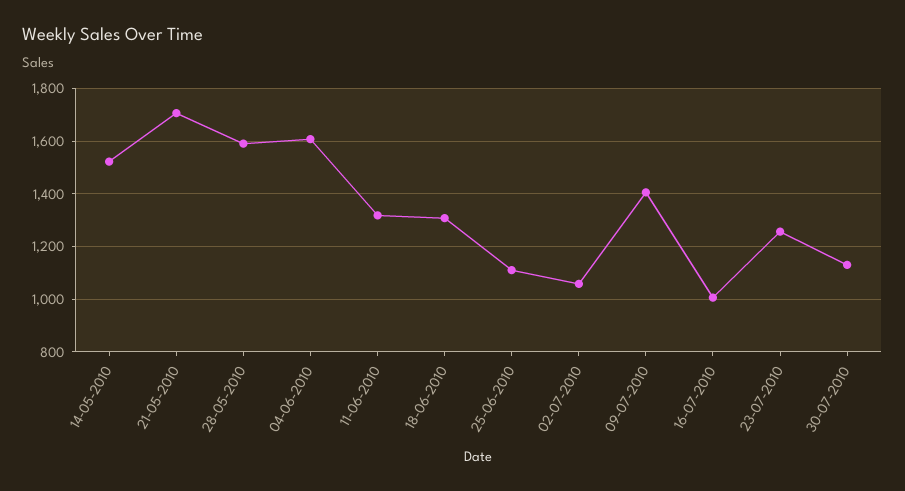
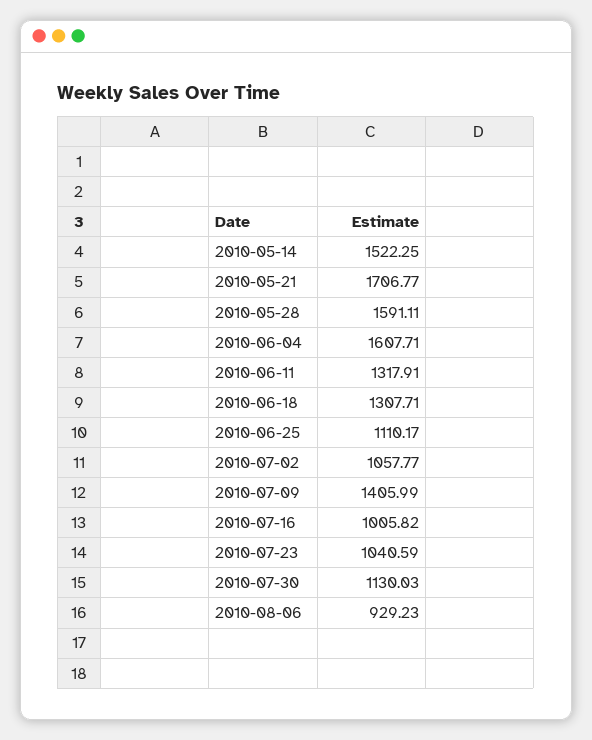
23-07-2010: 1250 -> 1040.59
2010-08-06: none -> 929.23

